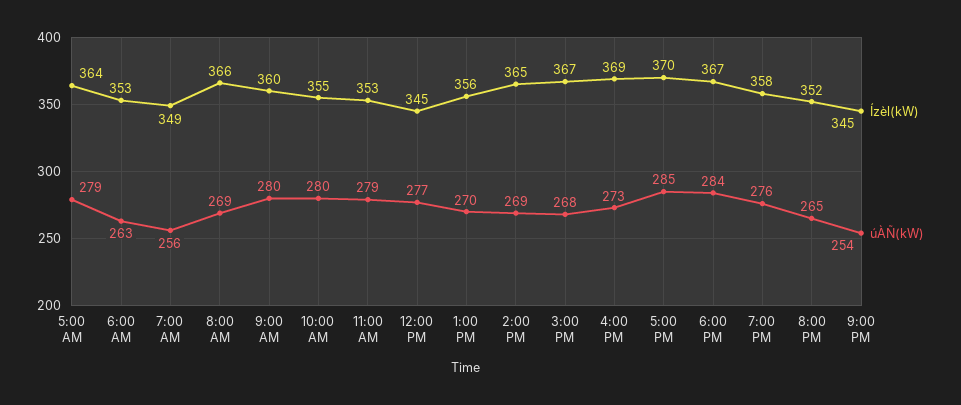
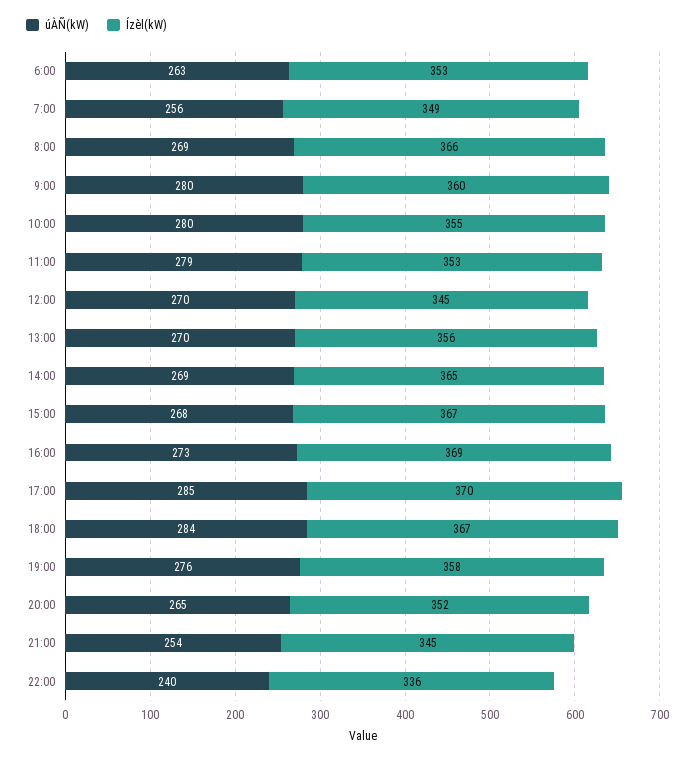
Ízèl(kW), 5:00 AM: 364 -> none
úÀÑ(kW), 5:00 AM: 279 -> none
úÀÑ(kW), 12:00 PM: 277 -> 270
úÀÑ(kW), 22:00: none -> 240
Ízèl(kW), 22:00: none -> 336

